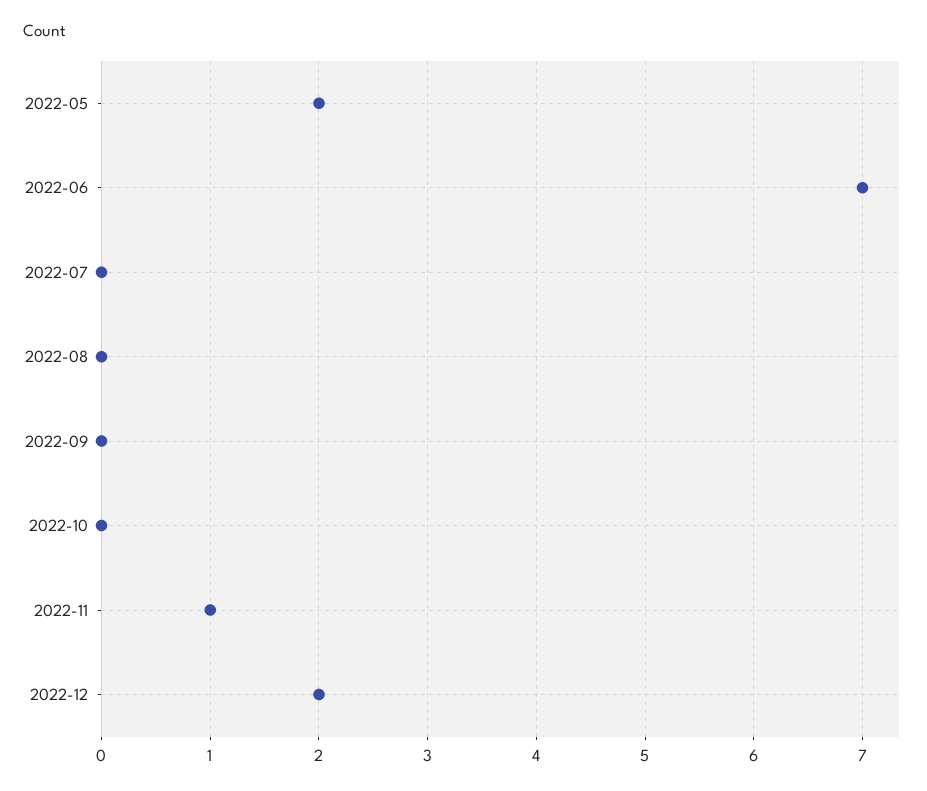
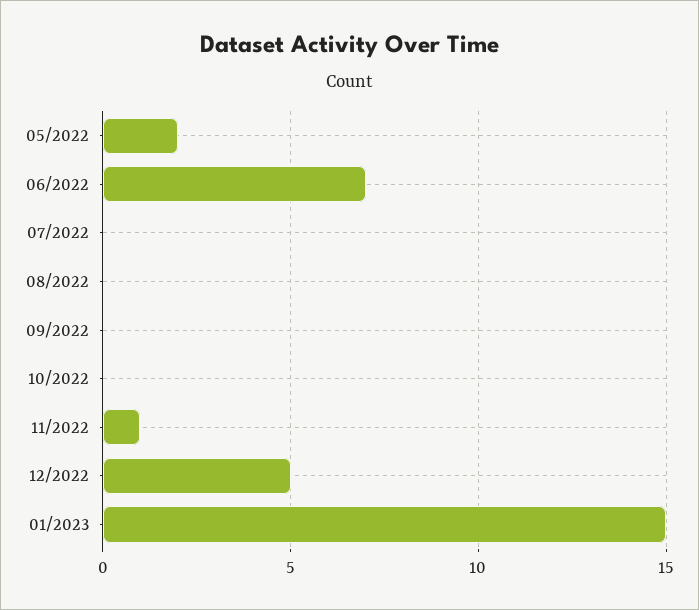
2022-12: 2 -> 5
01/2023: none -> 15

